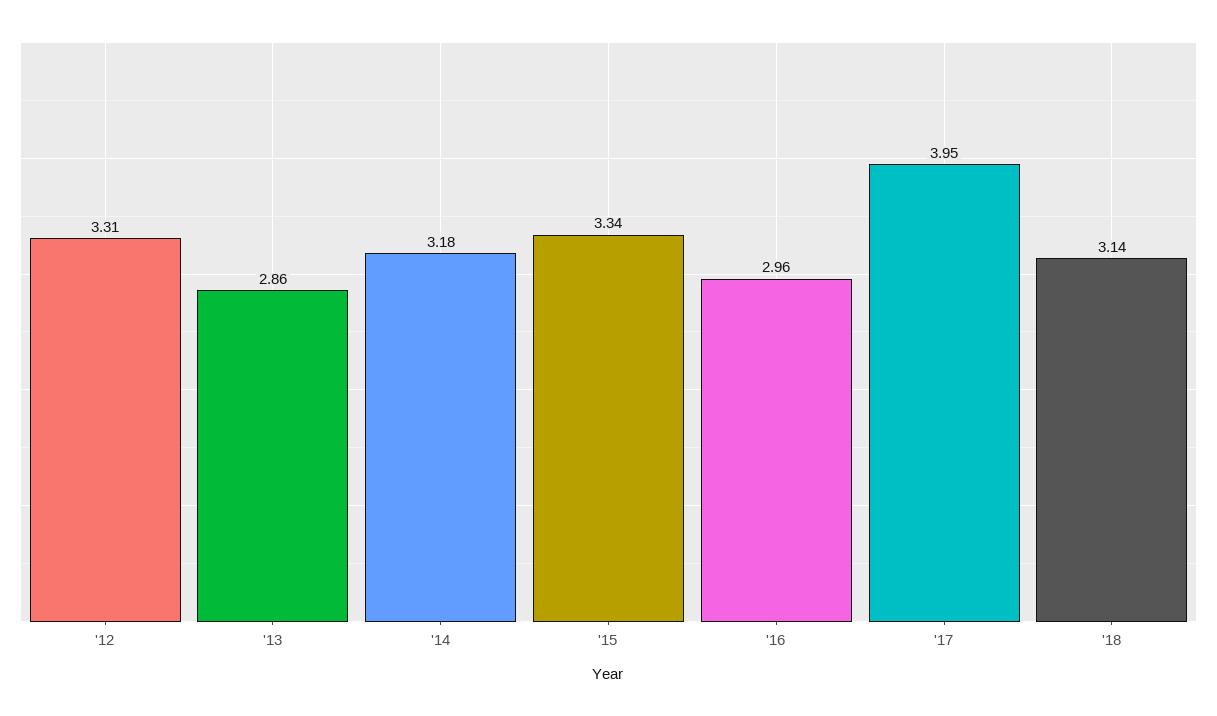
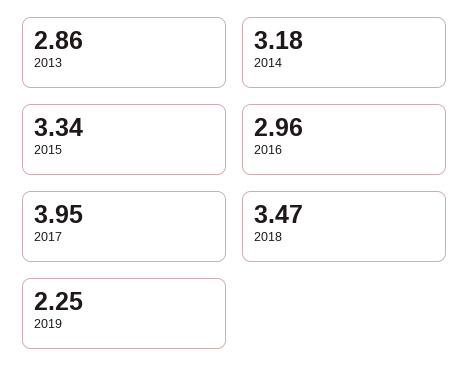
'12: 3.31 -> none
'18: 3.14 -> 3.47
2019: none -> 2.25

